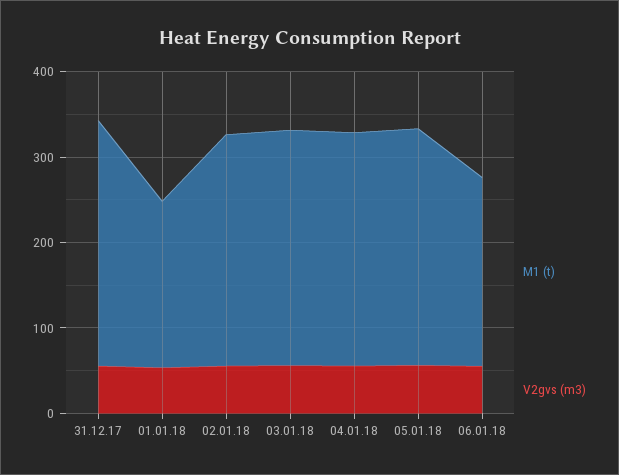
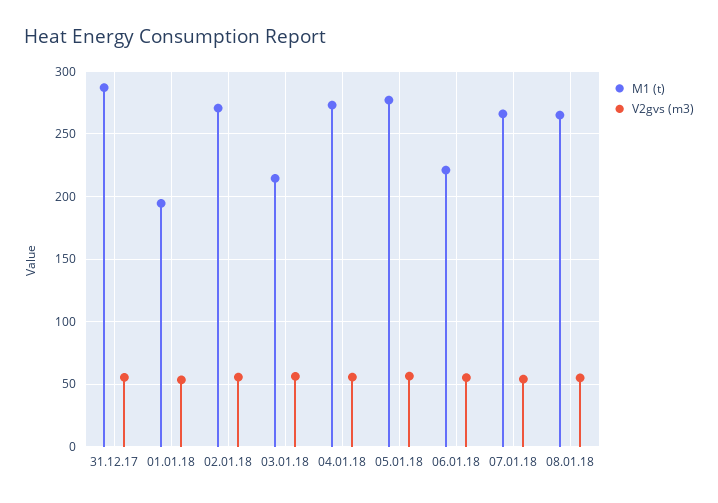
M1 (t), 03.01.18: 280 -> 215
M1 (t), 07.01.18: none -> 265
V2gvs (m3), 07.01.18: none -> 55
M1 (t), 08.01.18: none -> 265
V2gvs (m3), 08.01.18: none -> 55

